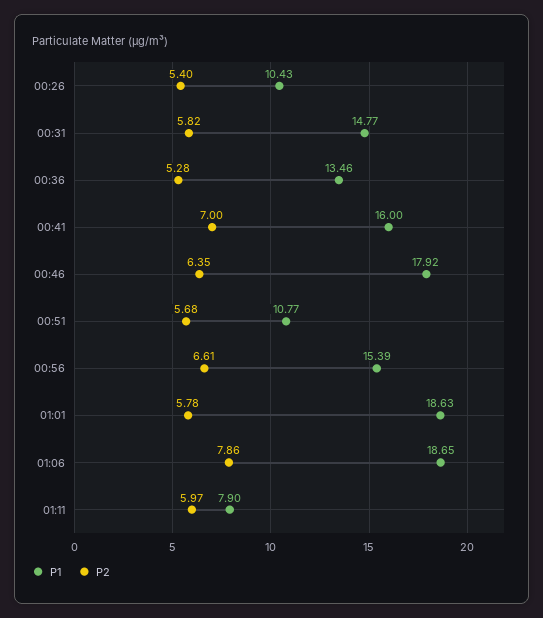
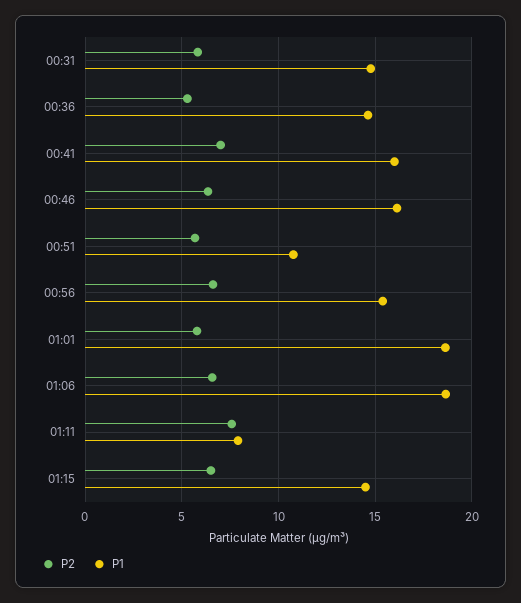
P1, 00:26: 10.43 -> none
P2, 00:26: 5.4 -> none
P1, 00:36: 13.46 -> 14.5
P1, 00:46: 17.92 -> 16
P2, 01:06: 7.86 -> 6.5
P2, 01:11: 5.97 -> 7.5
P2, 01:15: none -> 6.5
P1, 01:15: none -> 14.5

